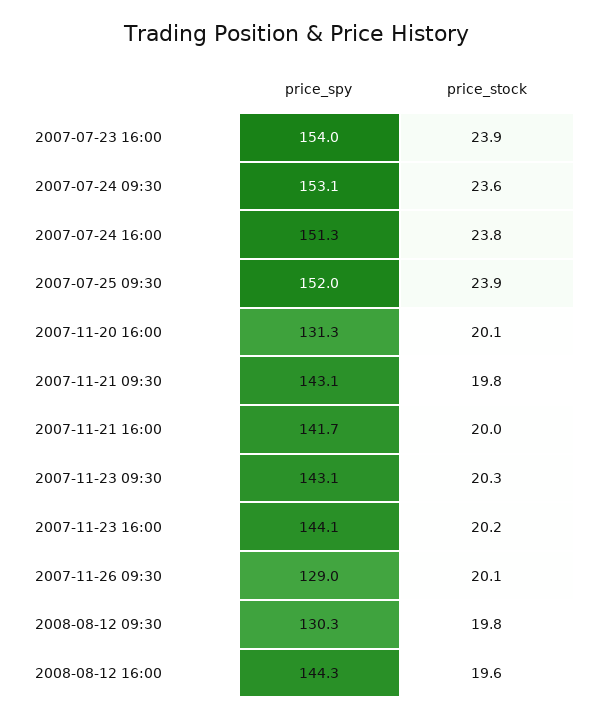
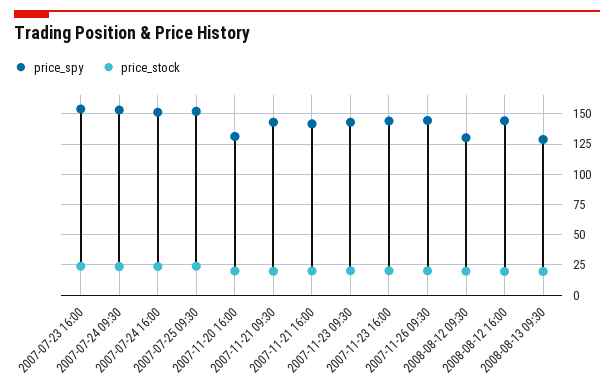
price_spy, 2007-11-26 09:30: 129 -> 145
price_spy, 2008-08-13 09:30: none -> 130
price_stock, 2008-08-13 09:30: none -> 20

